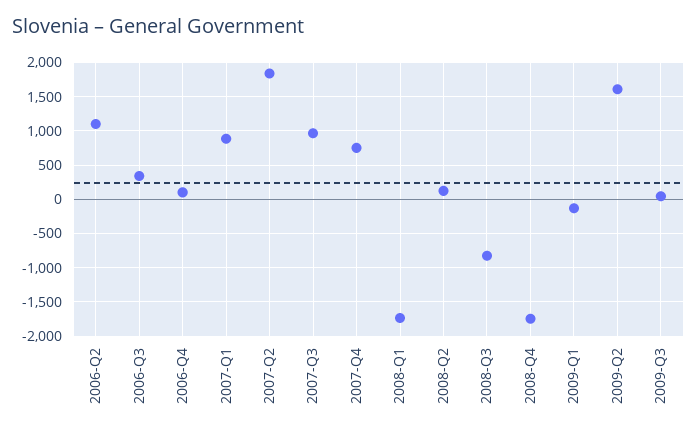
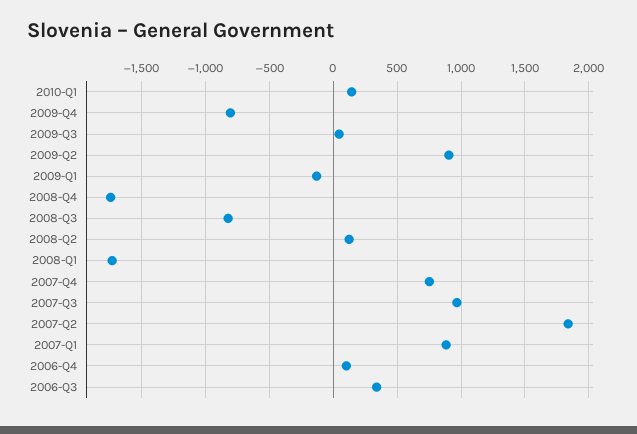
2006-Q2: 1100 -> none
2009-Q2: 1600 -> 900
2010-Q1: none -> 150
2009-Q4: none -> -800

